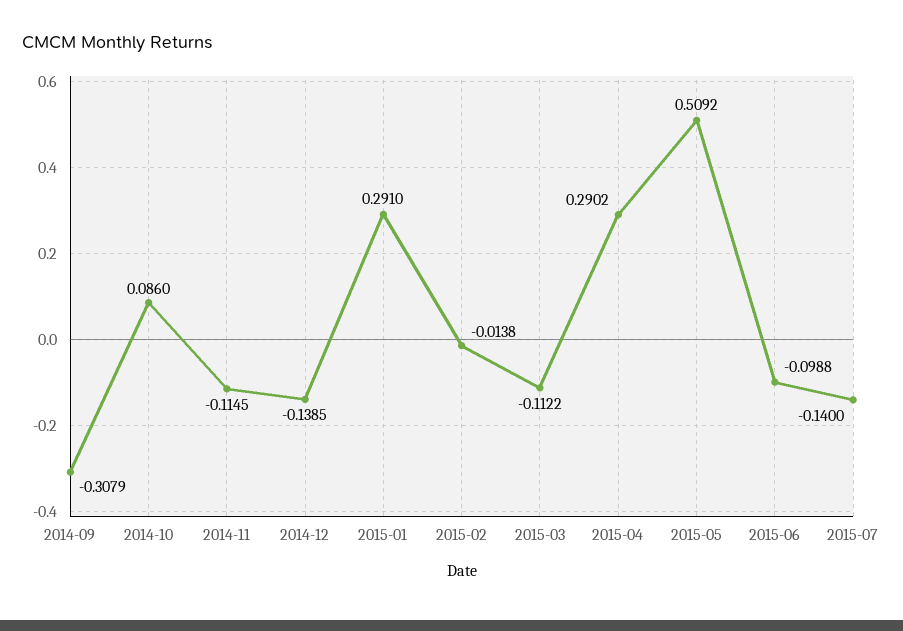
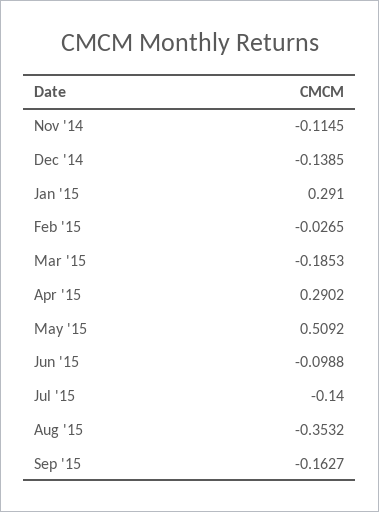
2014-09: -0.3079 -> none
2014-10: 0.086 -> none
2015-02: -0.0138 -> -0.0265
2015-03: -0.1122 -> -0.1853
Aug '15: none -> -0.3532
Sep '15: none -> -0.1627

